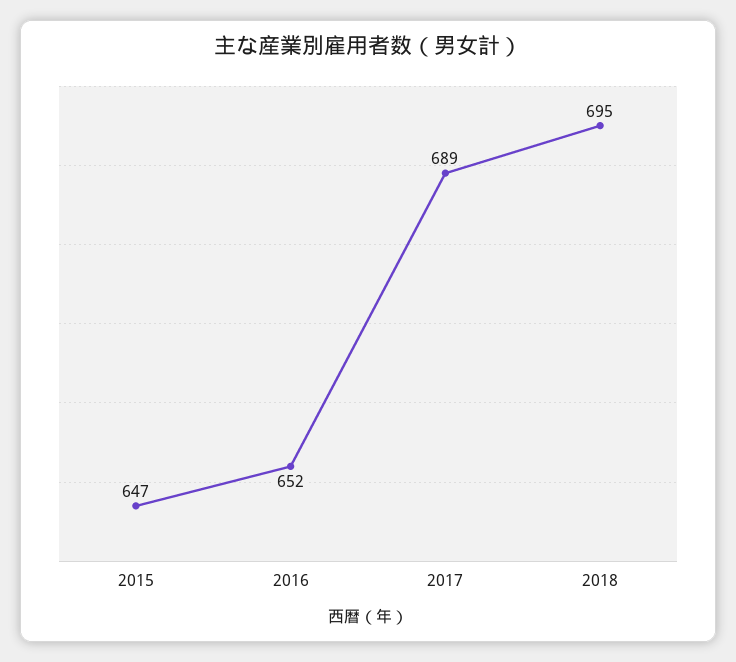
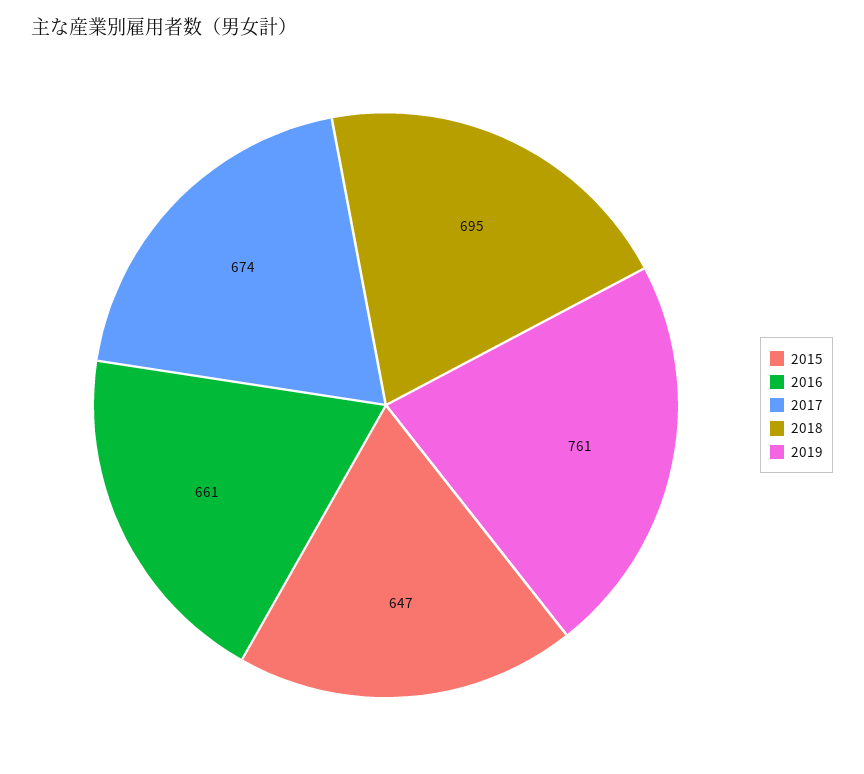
2016: 652 -> 661
2017: 689 -> 674
2019: none -> 761

